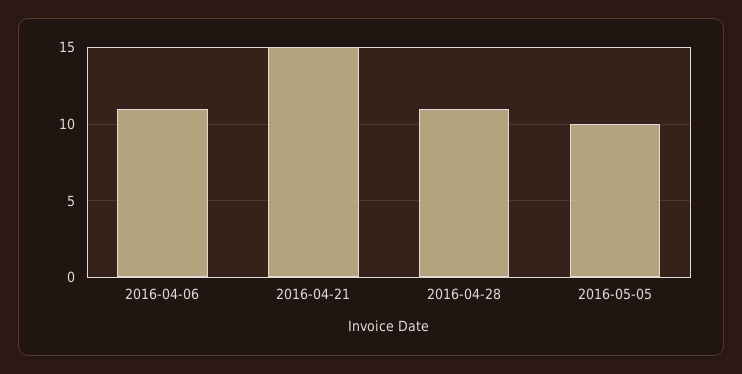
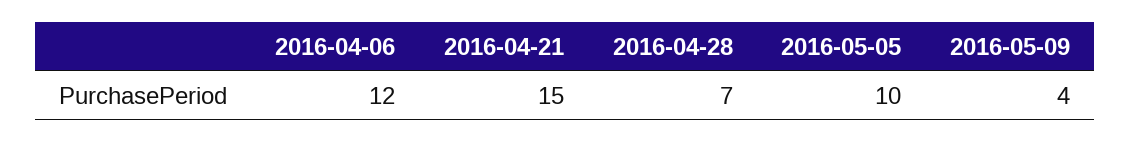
2016-04-06: 11 -> 12
2016-04-28: 11 -> 7
2016-05-09: none -> 4

